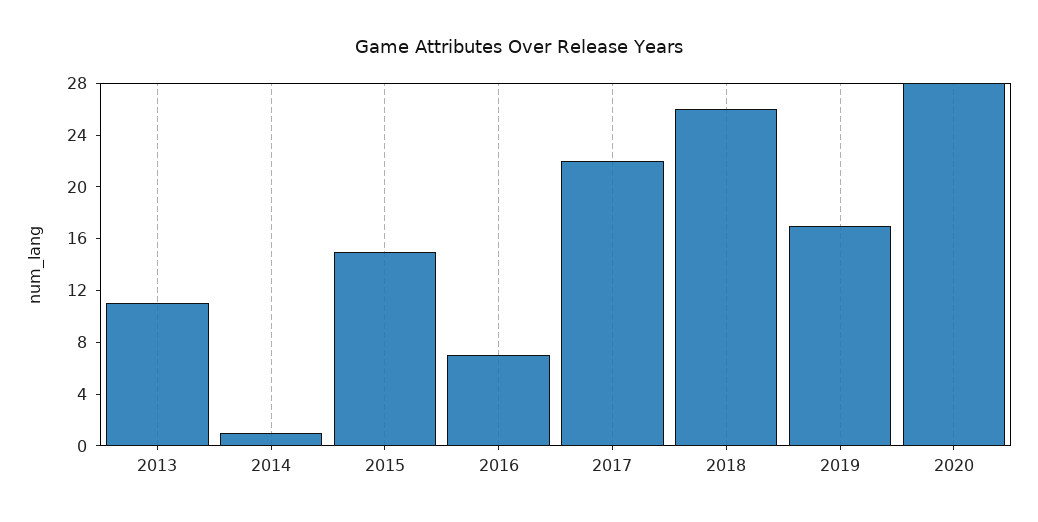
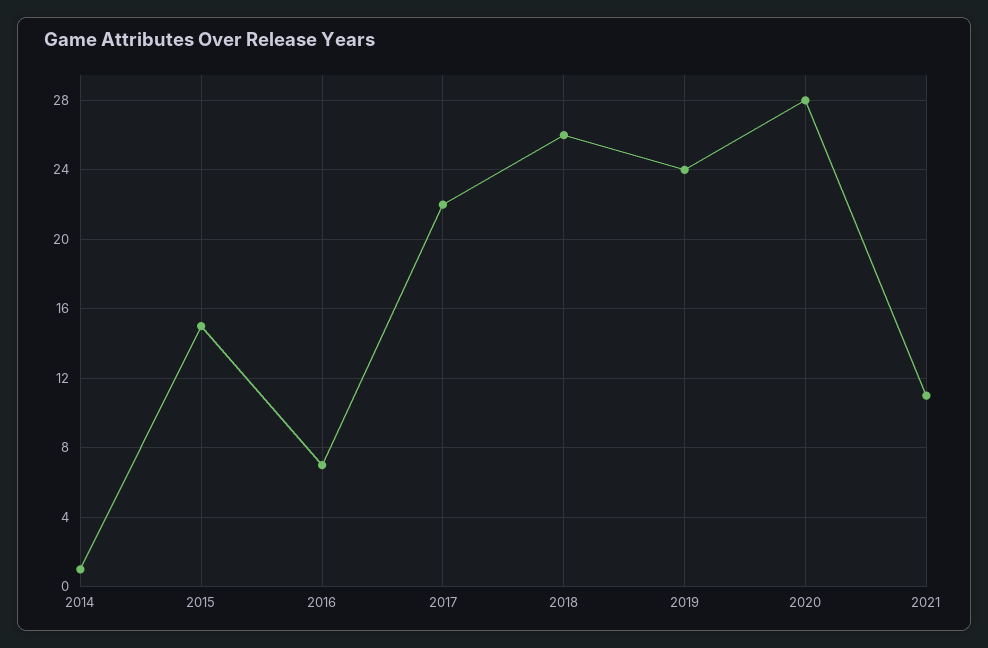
2013: 11 -> none
2019: 17 -> 24
2021: none -> 11

